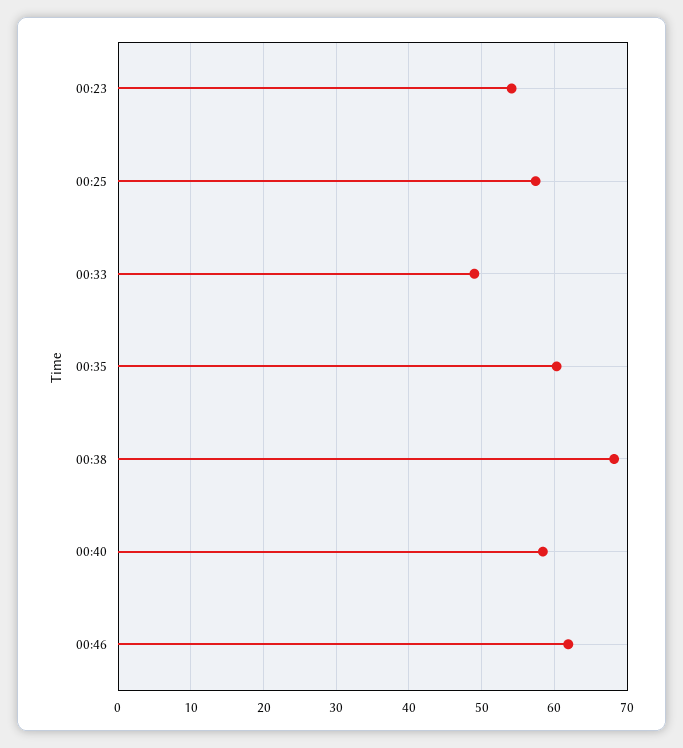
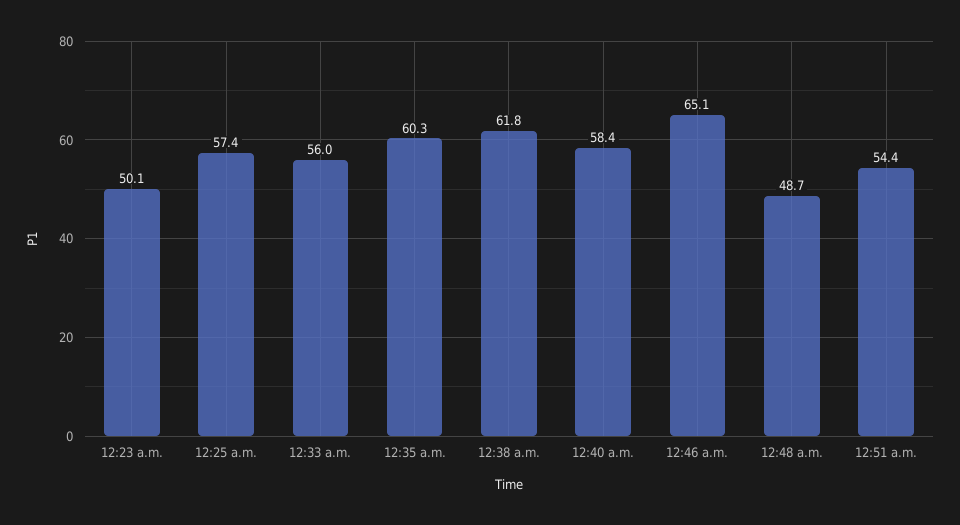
00:23: 54 -> 50.1
00:33: 49 -> 56
00:38: 68 -> 61.8
00:46: 62 -> 65.1
12:48 a.m.: none -> 48.7
12:51 a.m.: none -> 54.4

